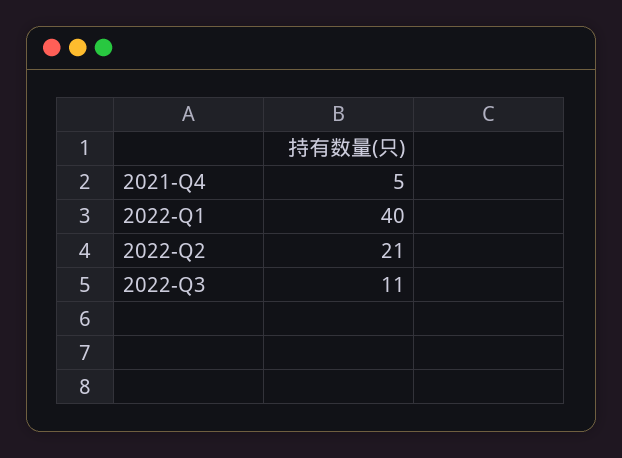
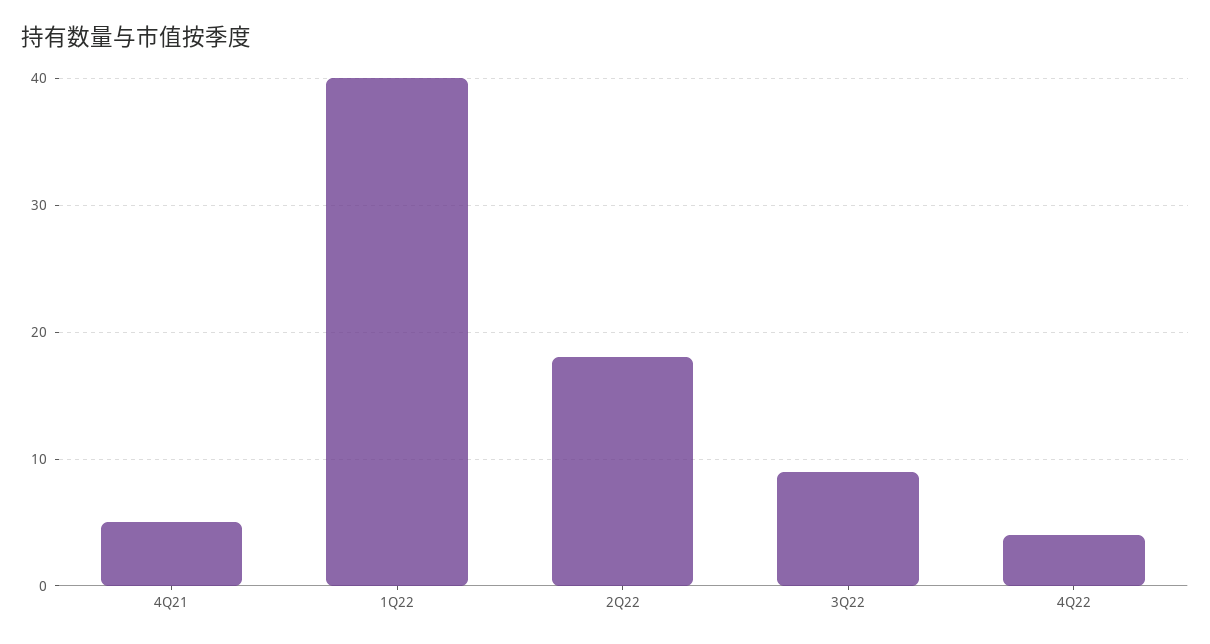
2022-Q2: 21 -> 18
2022-Q3: 11 -> 9
4Q22: none -> 4

